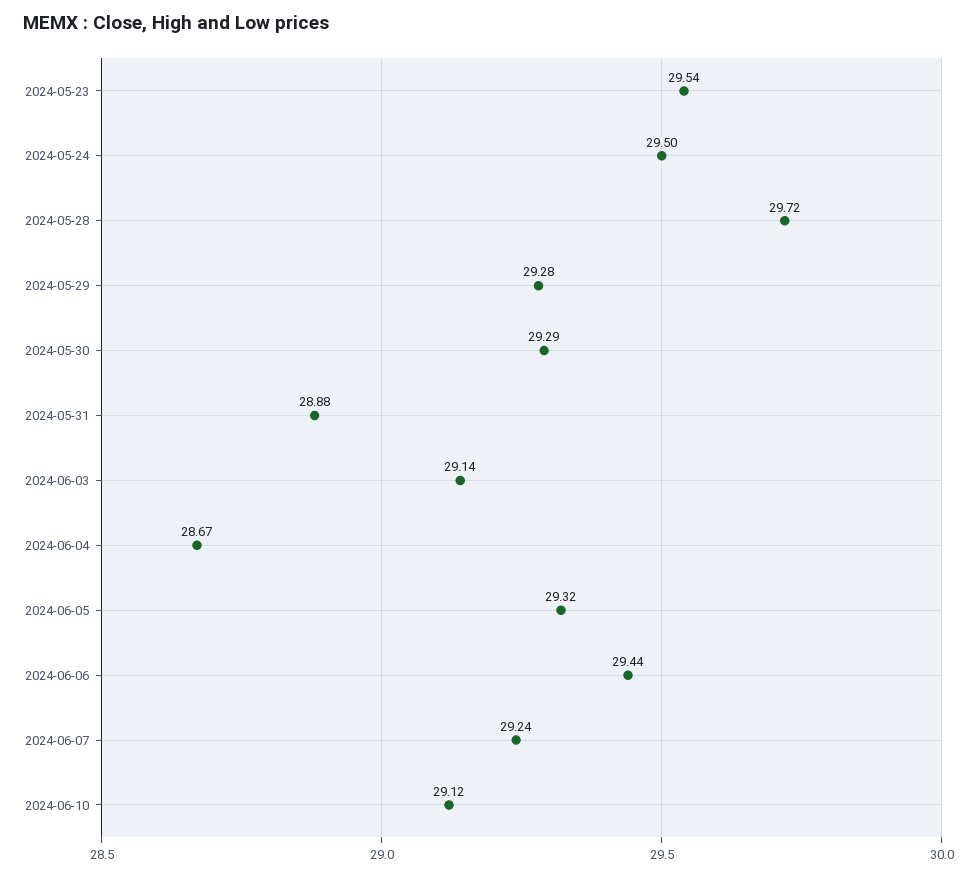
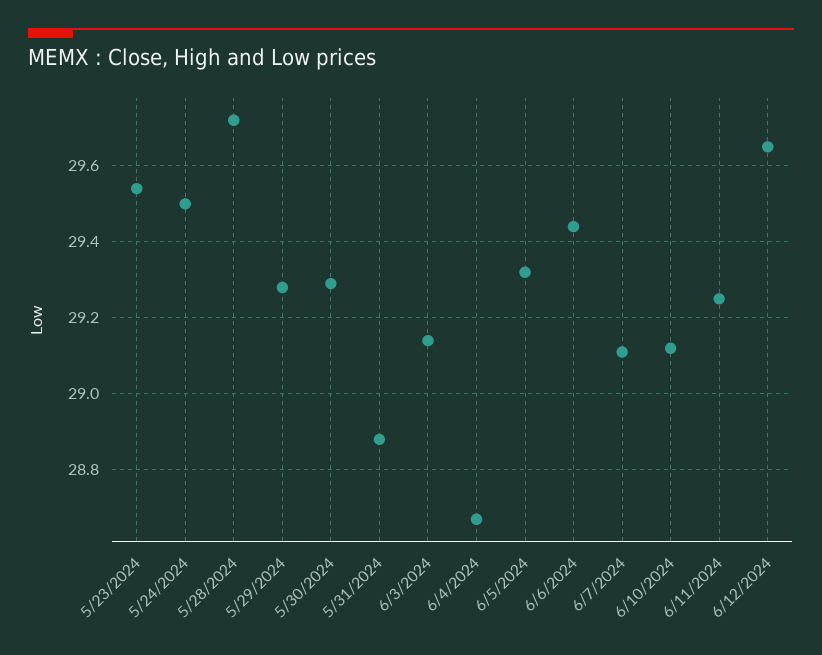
2024-06-07: 29.24 -> 29.1
6/11/2024: none -> 29.25
6/12/2024: none -> 29.65

